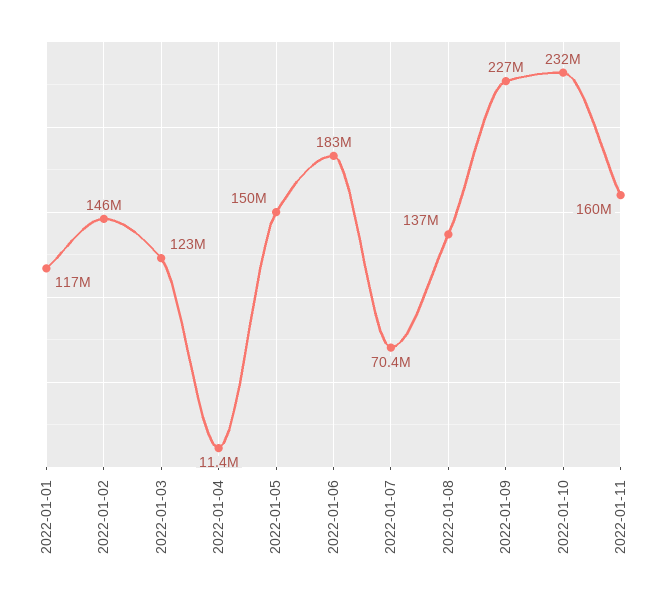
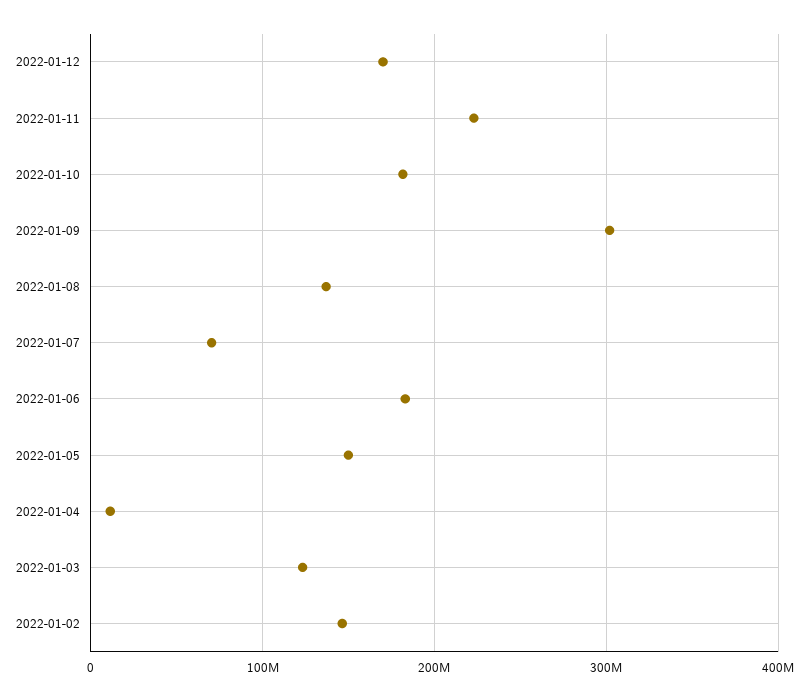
2022-01-01: 117000000 -> none
2022-01-09: 227000000 -> 300000000
2022-01-10: 232000000 -> 180000000
2022-01-11: 160000000 -> 220000000
2022-01-12: none -> 170000000

